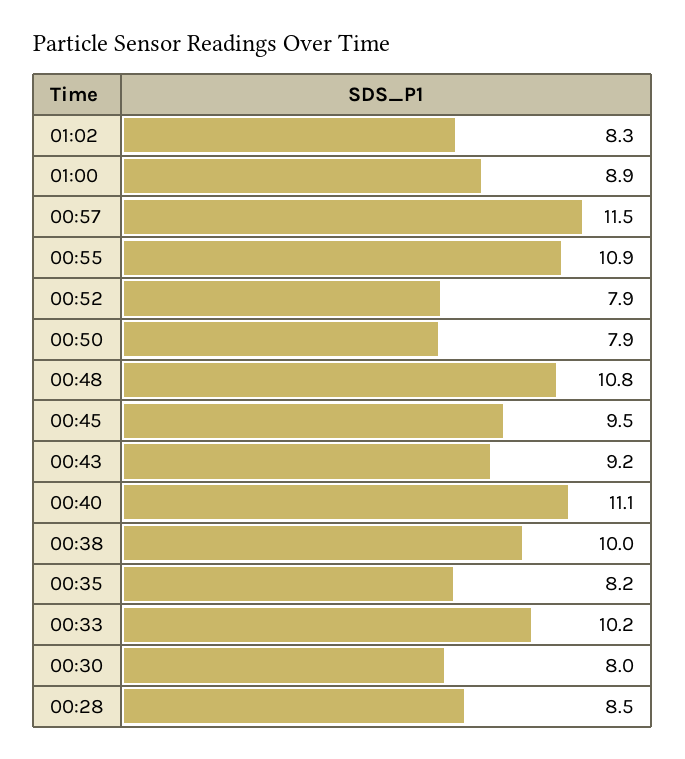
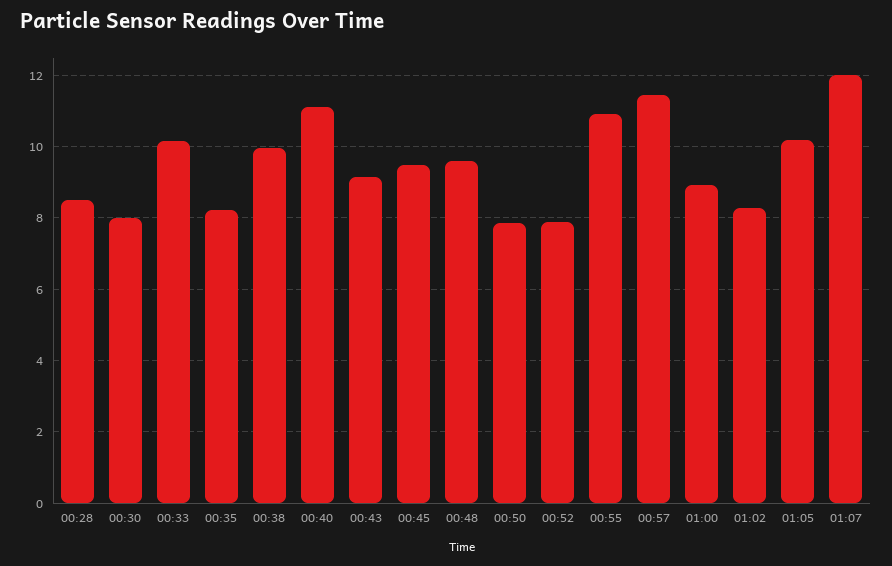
00:48: 10.8 -> 9.6
01:05: none -> 10.2
01:07: none -> 12

